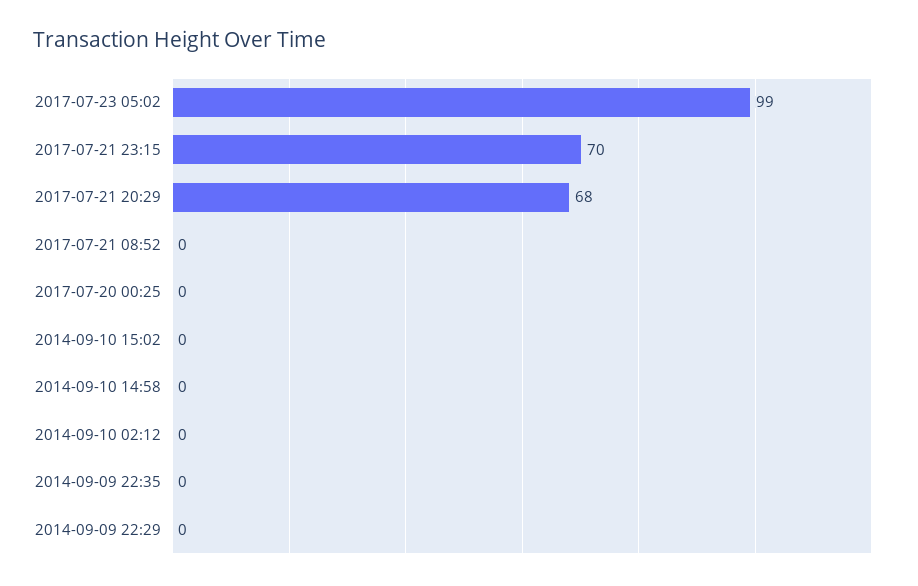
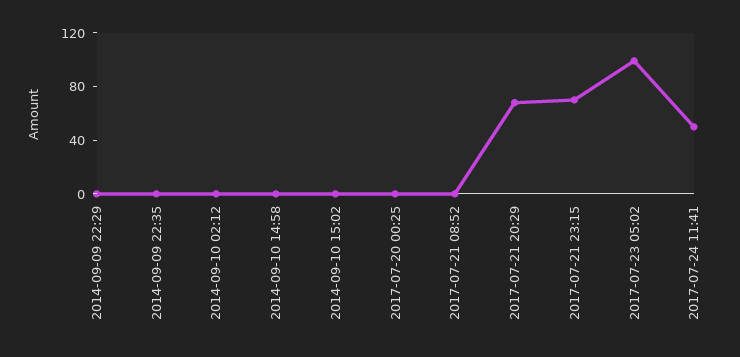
2017-07-24 11:41: none -> 50

